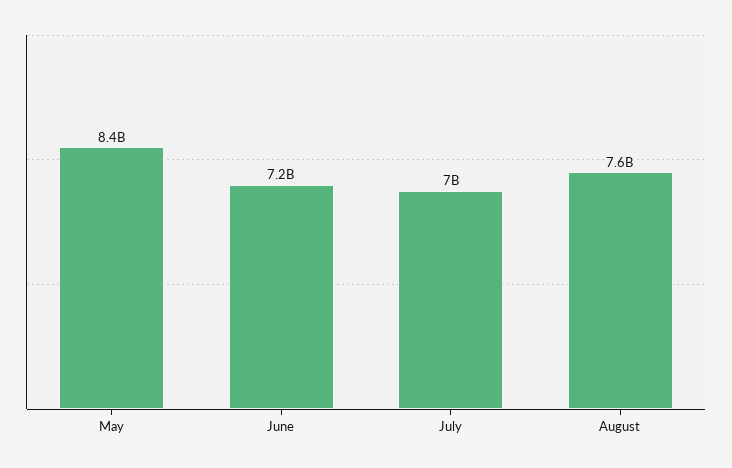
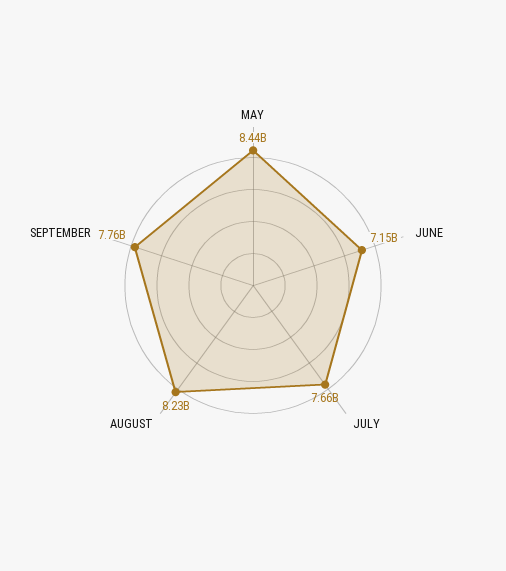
July: 7000000000 -> 7660000000
August: 7600000000 -> 8230000000
SEPTEMBER: none -> 7760000000

